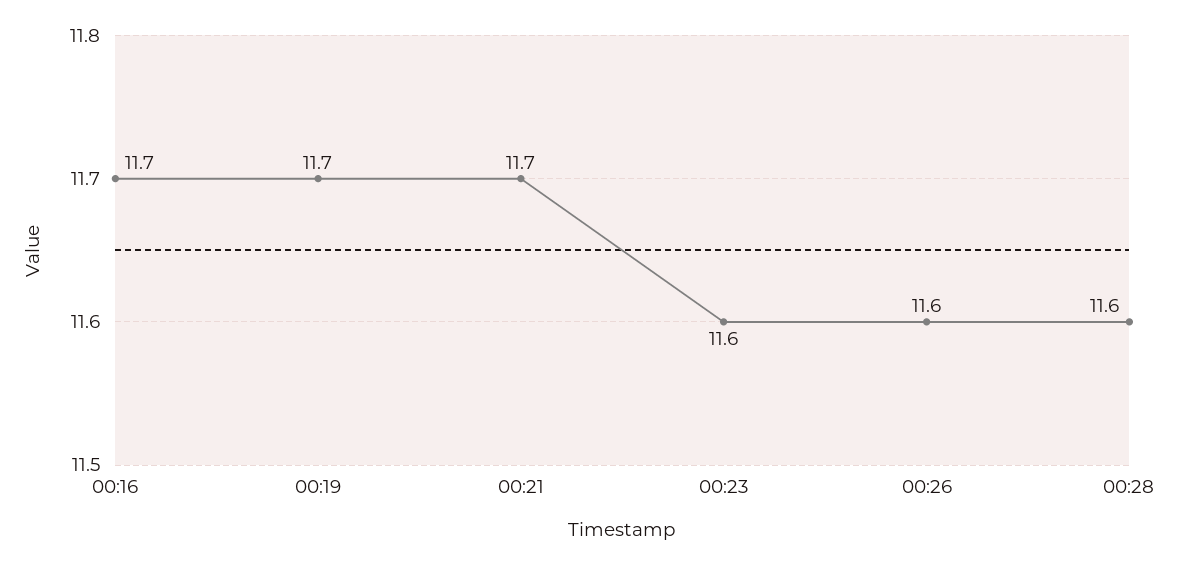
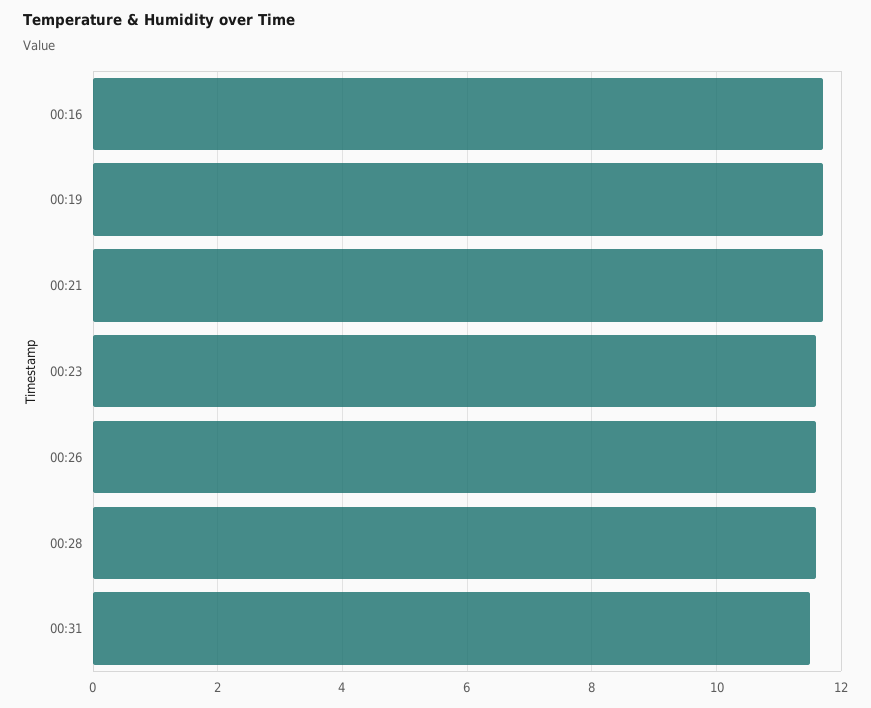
00:31: none -> 11.5

